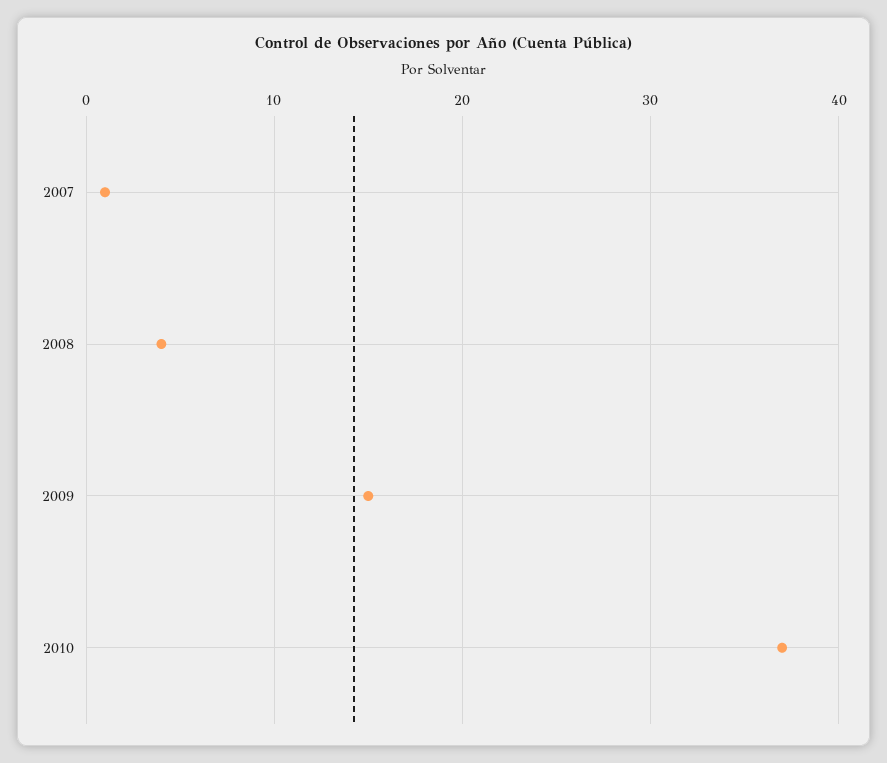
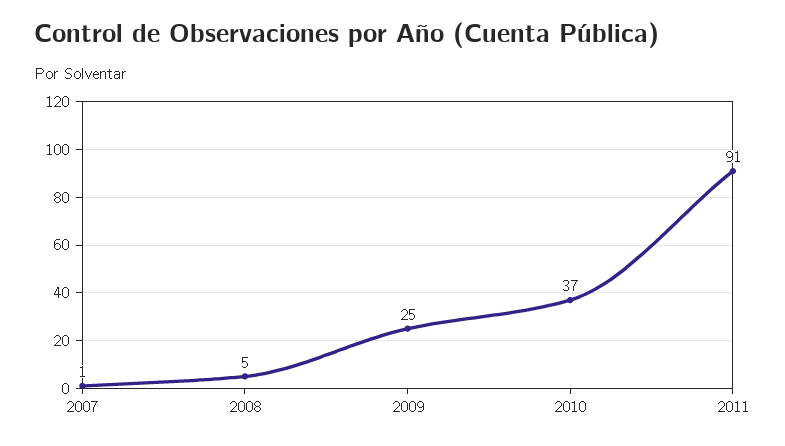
2008: 4 -> 5
2009: 15 -> 25
2011: none -> 91

